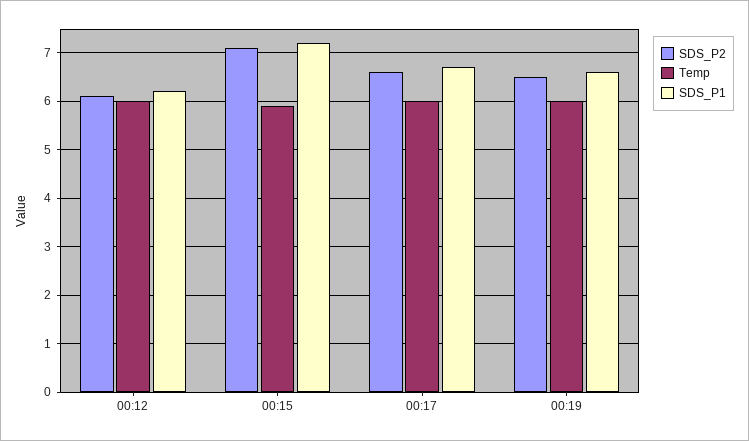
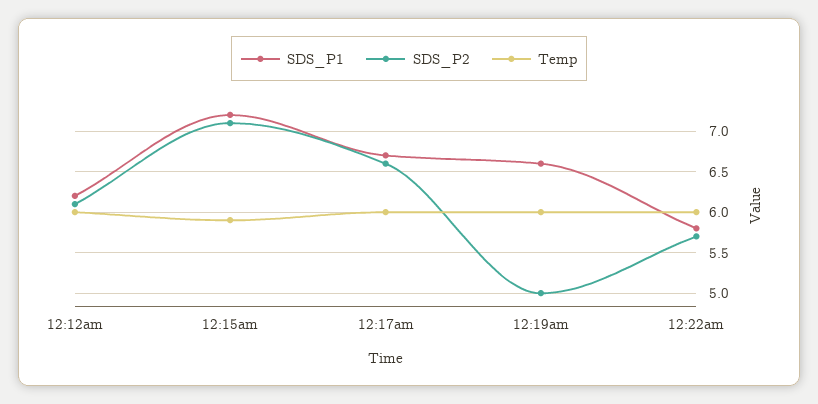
SDS_P2, 00:19: 6.5 -> 5
SDS_P1, 12:22am: none -> 5.8
SDS_P2, 12:22am: none -> 5.7
Temp, 12:22am: none -> 6

